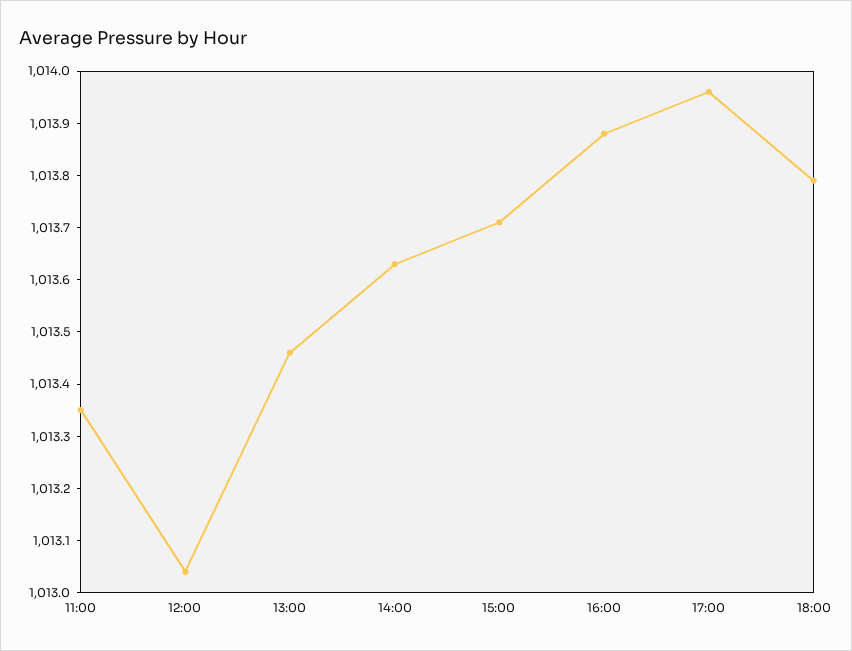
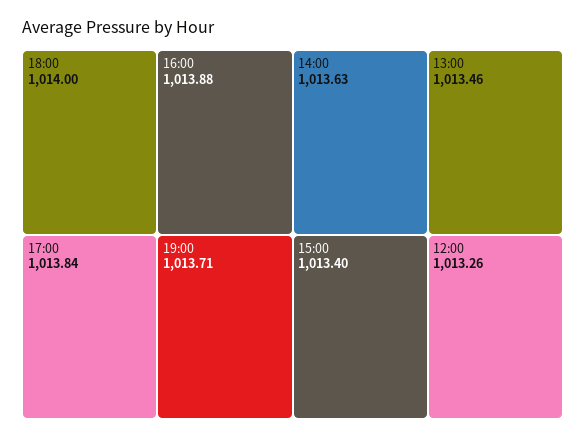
11:00: 1013.35 -> none
12:00: 1013.05 -> 1013.26
15:00: 1013.7 -> 1013.4
17:00: 1013.95 -> 1013.84
18:00: 1013.8 -> 1014
19:00: none -> 1013.71

